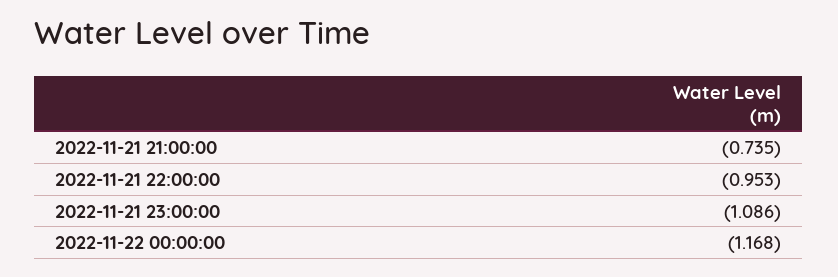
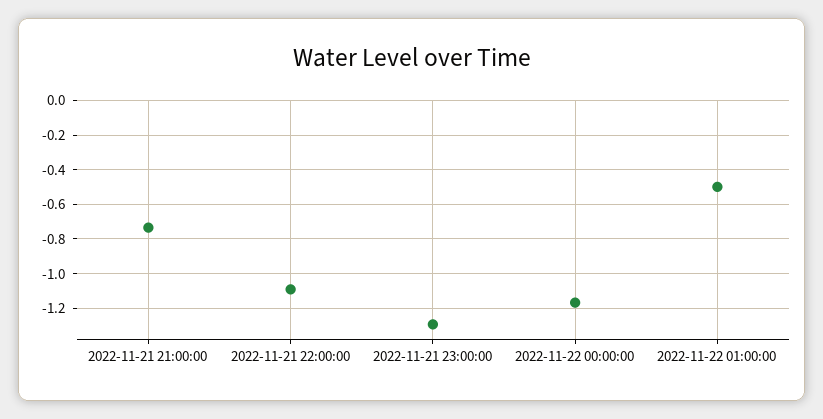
2022-11-21 22:00:00: -0.953 -> -1.1
2022-11-21 23:00:00: -1.086 -> -1.3
2022-11-22 01:00:00: none -> -0.5

